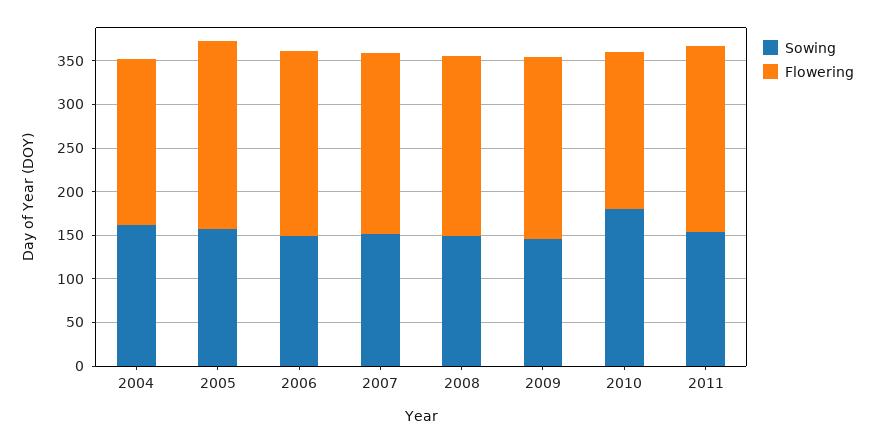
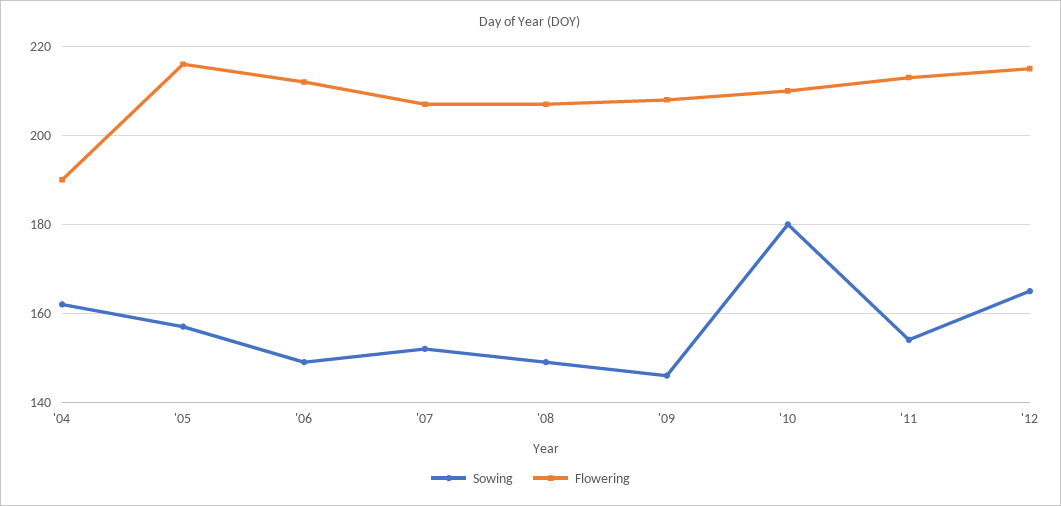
Flowering, 2010: 180 -> 210
Sowing, '12: none -> 165
Flowering, '12: none -> 215

